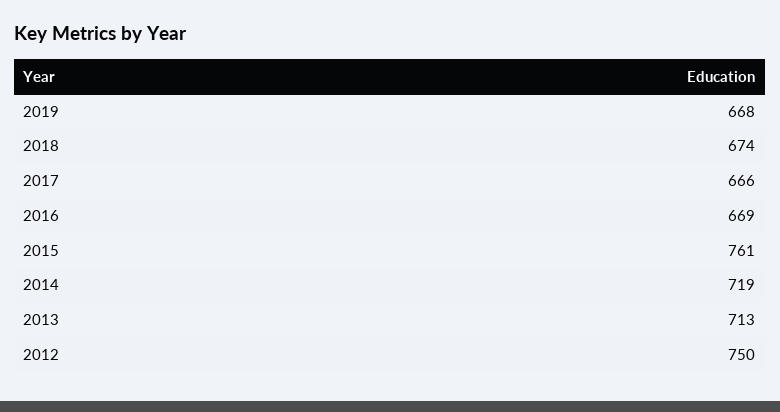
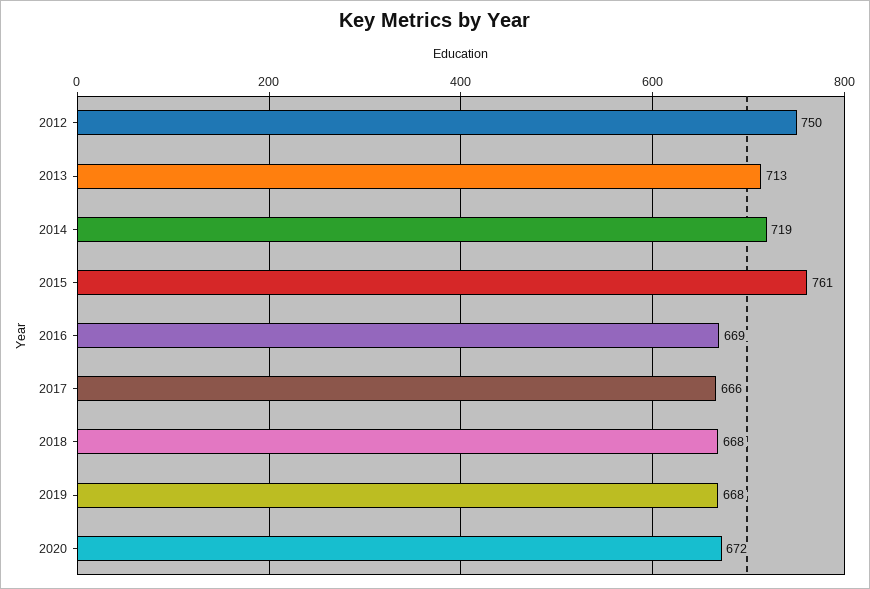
2018: 674 -> 668
2020: none -> 672

